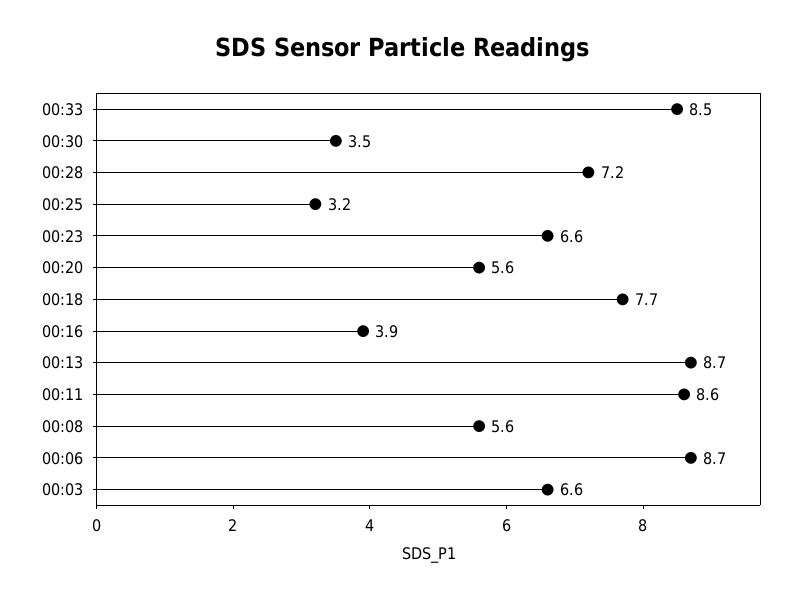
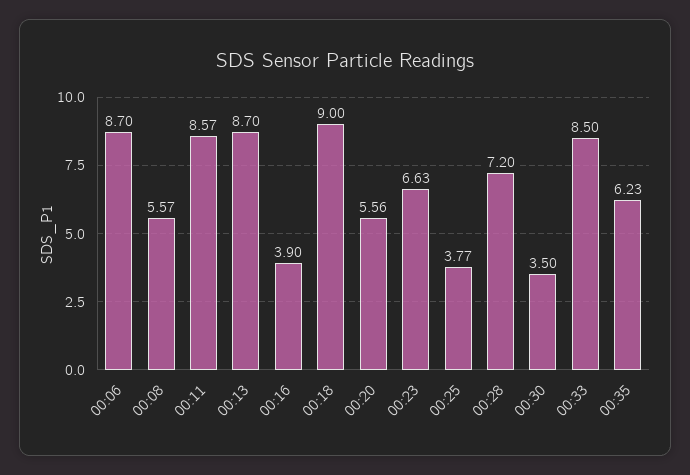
00:25: 3.2 -> 3.77
00:18: 7.7 -> 9
00:03: 6.6 -> none
00:35: none -> 6.23

